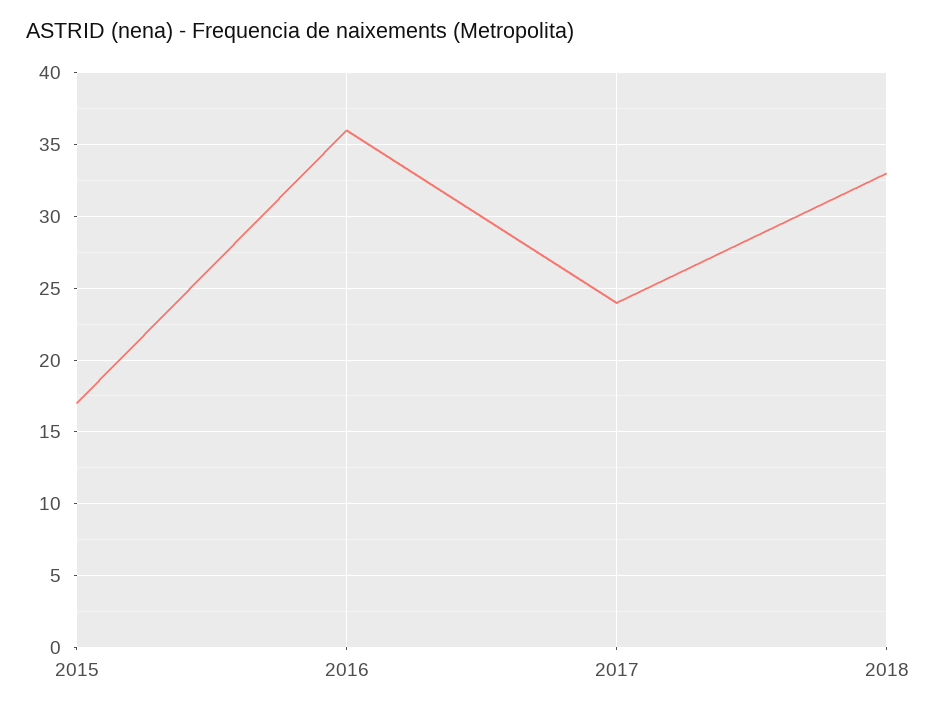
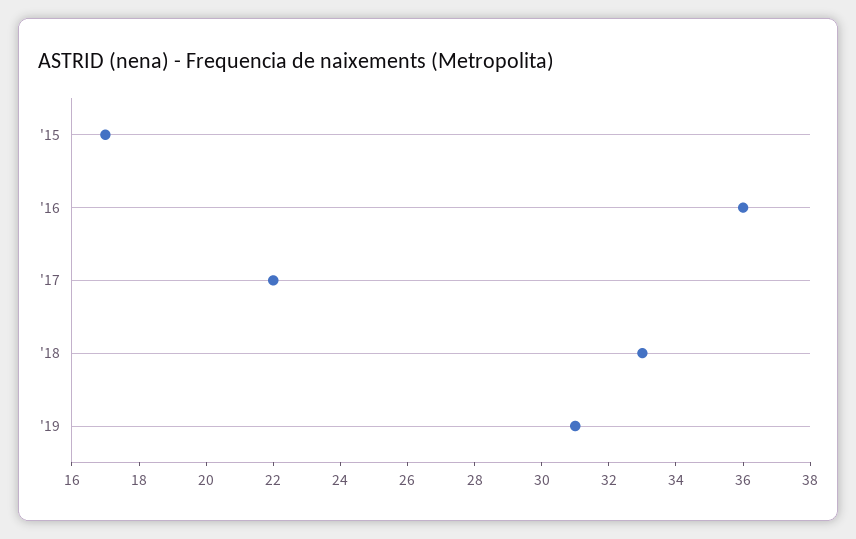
2017: 24 -> 22
'19: none -> 31

